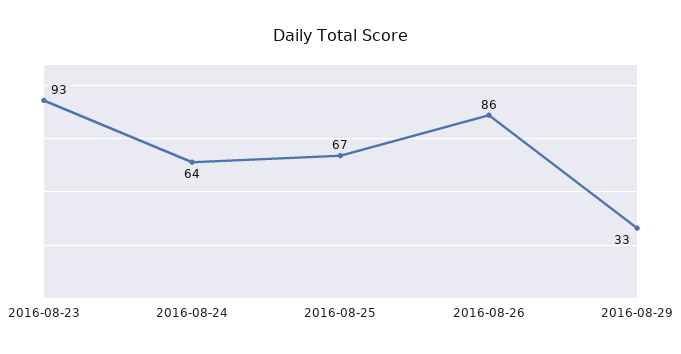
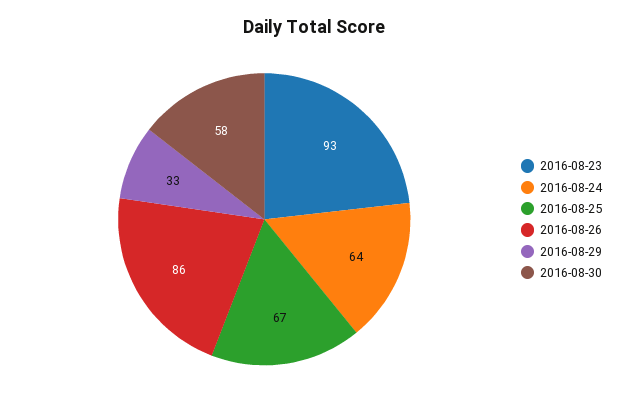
2016-08-30: none -> 58

